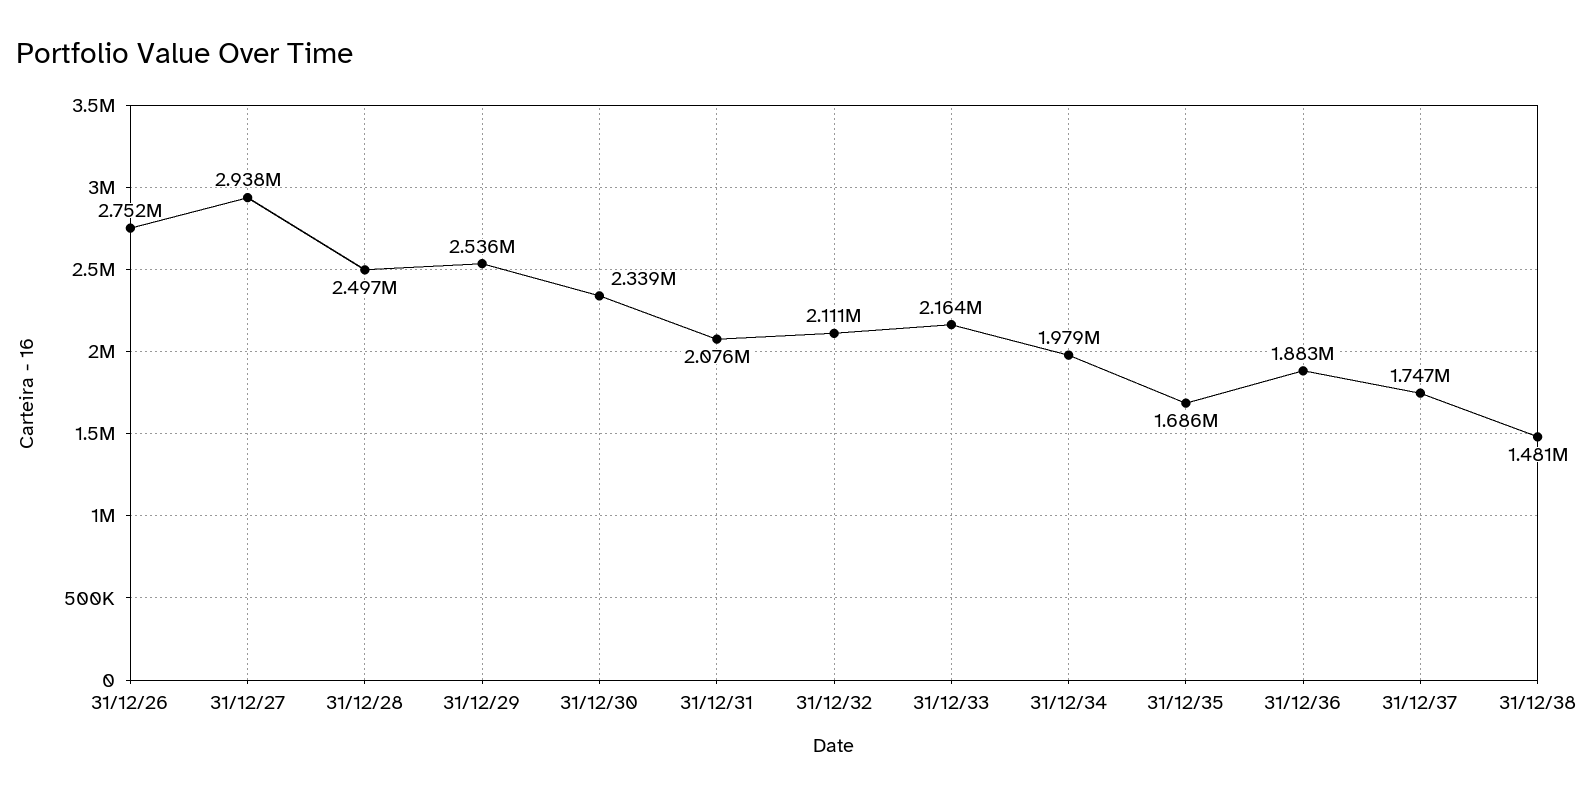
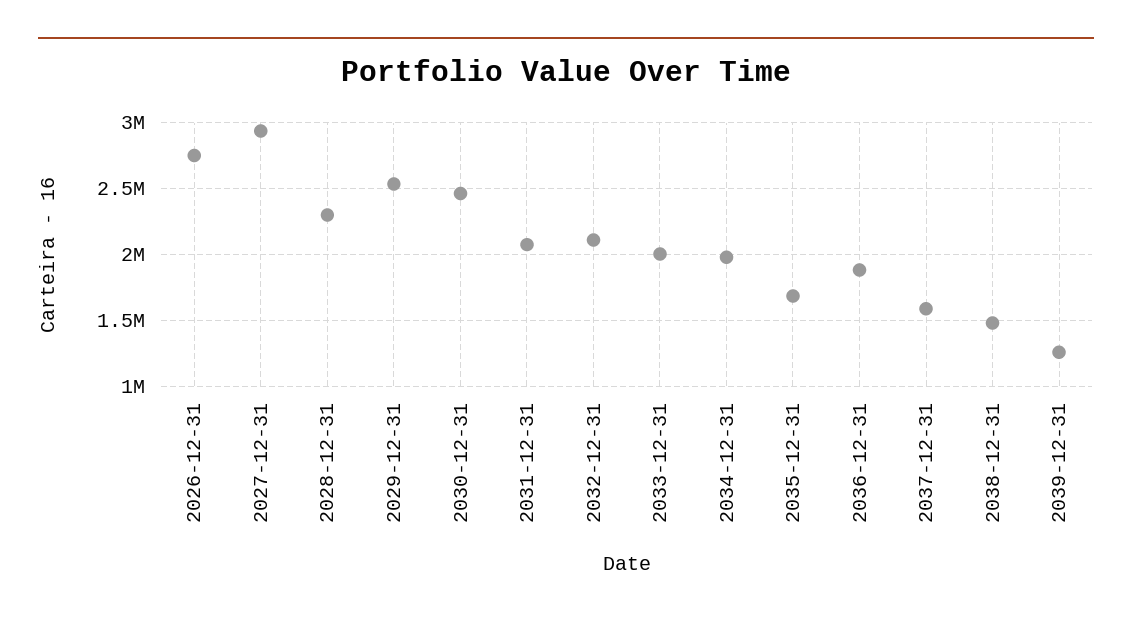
31/12/28: 2497000 -> 2300000
31/12/30: 2339000 -> 2450000
31/12/33: 2164000 -> 2000000
31/12/37: 1747000 -> 1600000
2039-12-31: none -> 1250000

